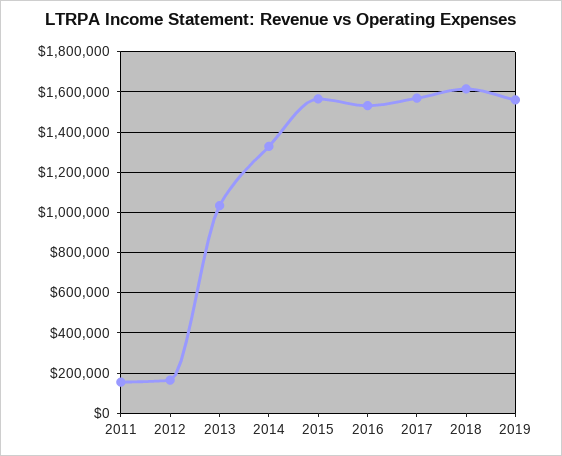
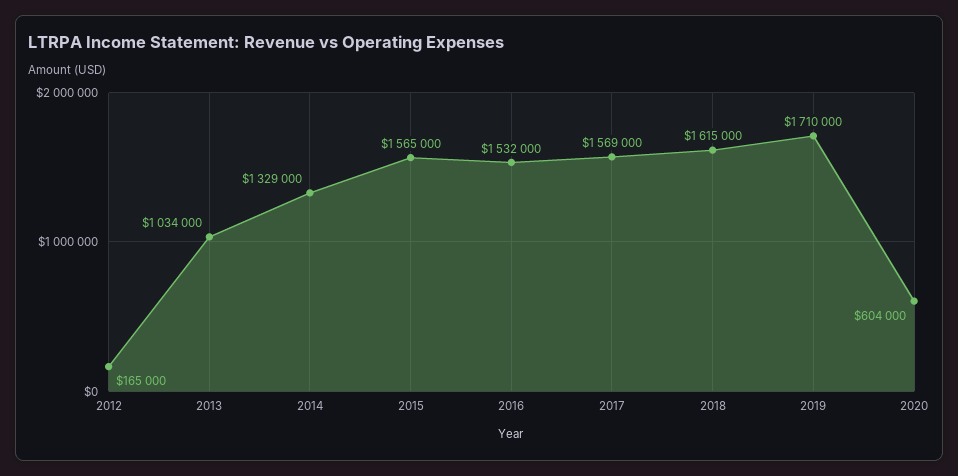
2011: 150000 -> none
2019: 1550000 -> 1710000
2020: none -> 604000

